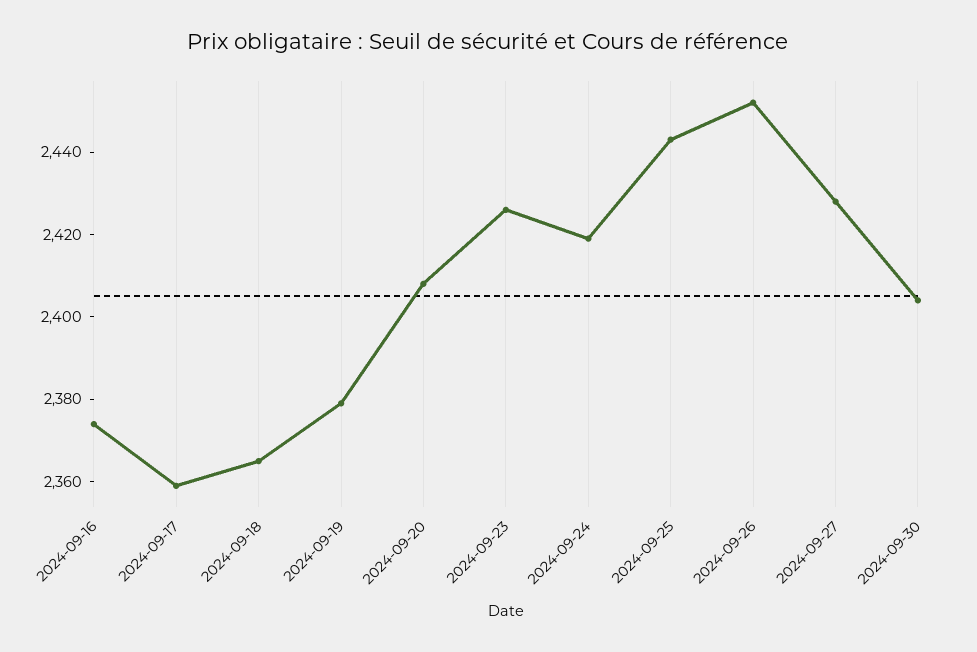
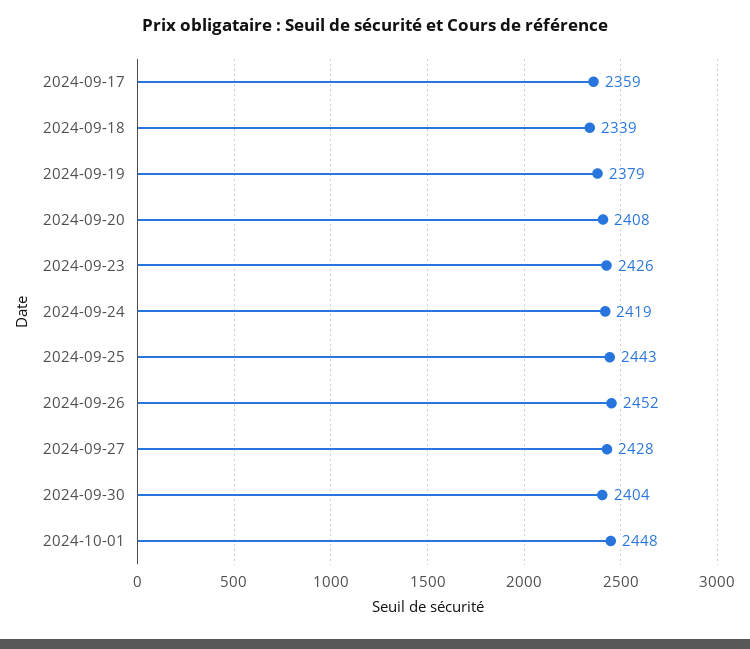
2024-09-16: 2375 -> none
2024-09-18: 2365 -> 2339
2024-10-01: none -> 2448

